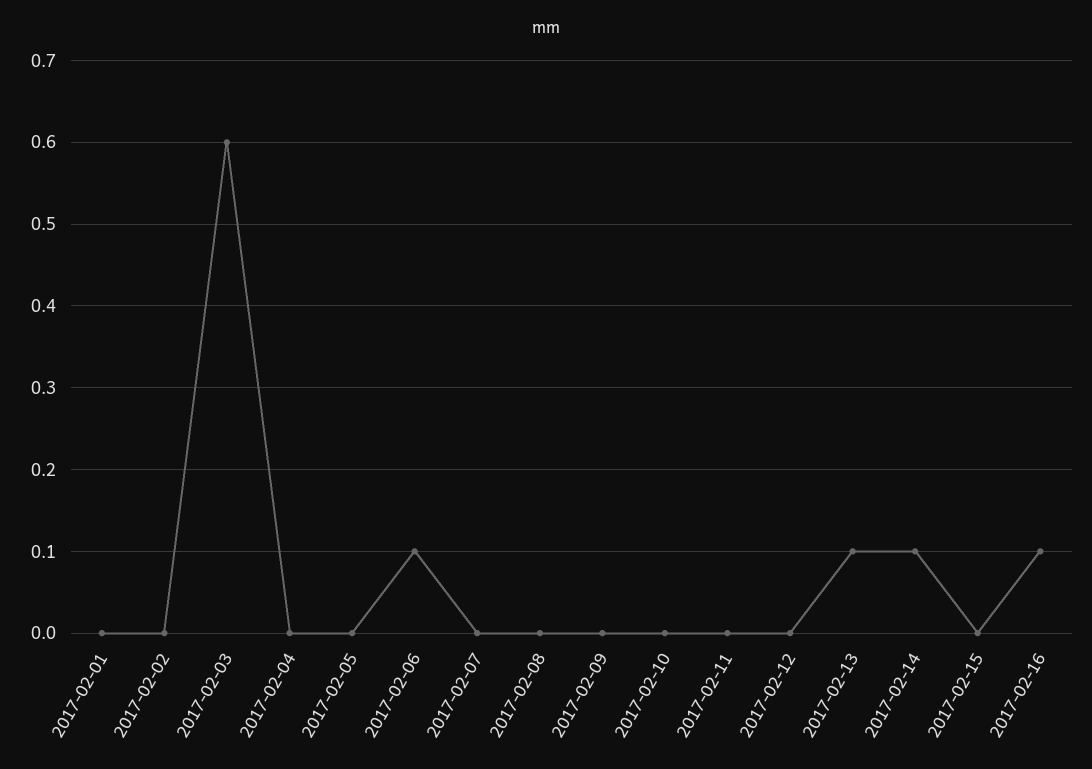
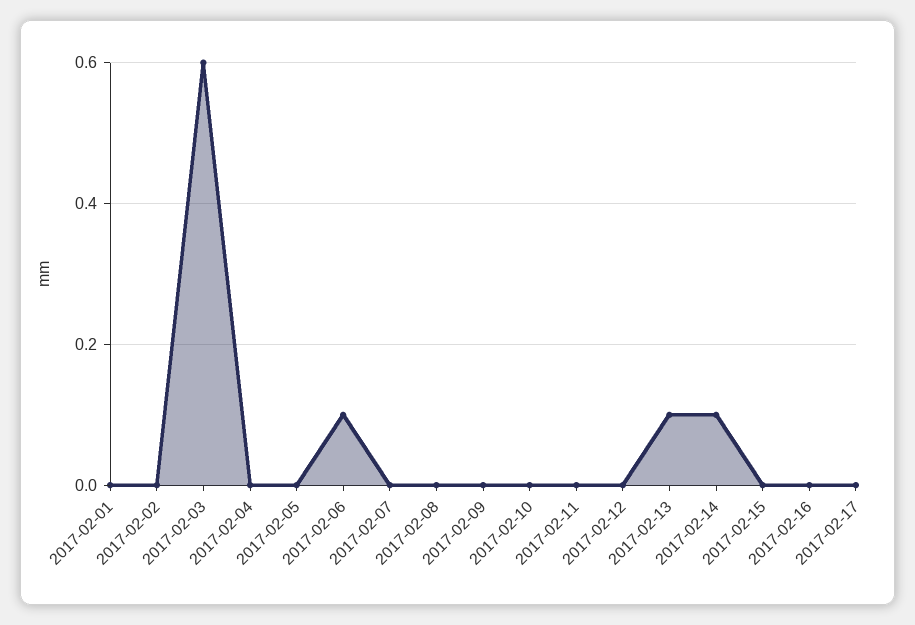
2017-02-16: 0.1 -> 0
2017-02-17: none -> 0

